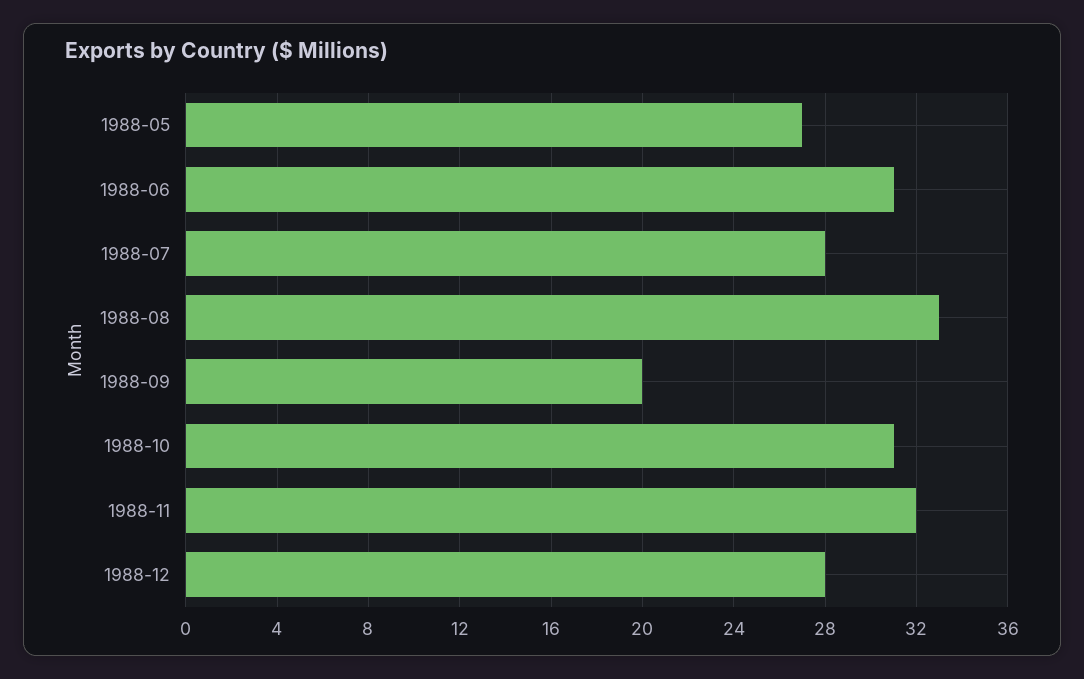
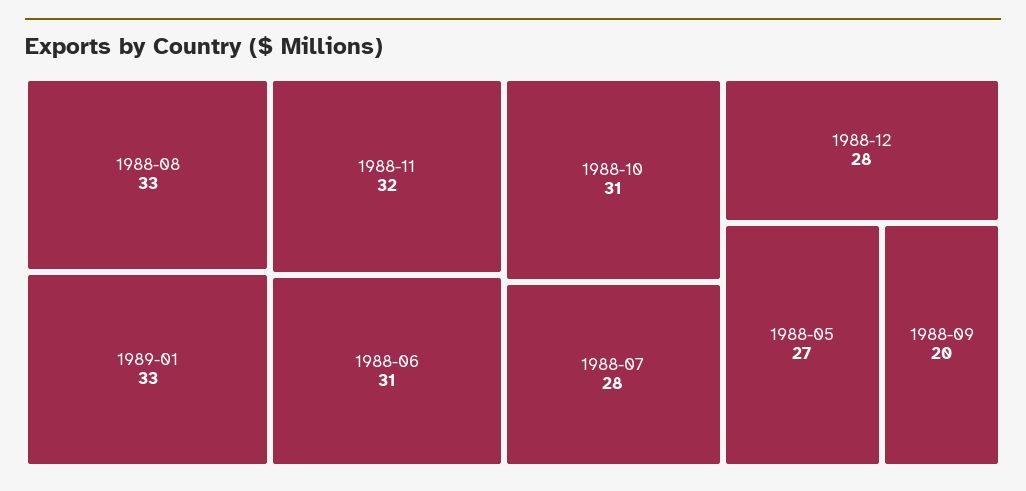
1989-01: none -> 33

